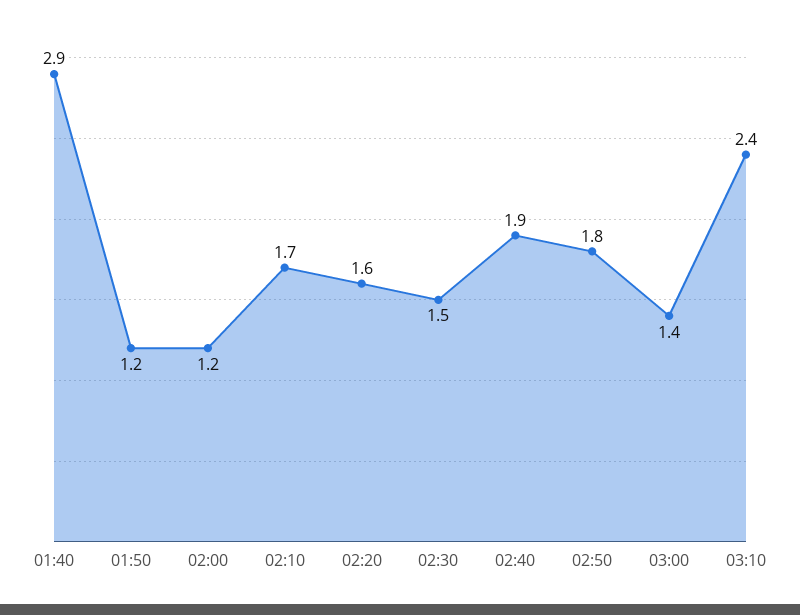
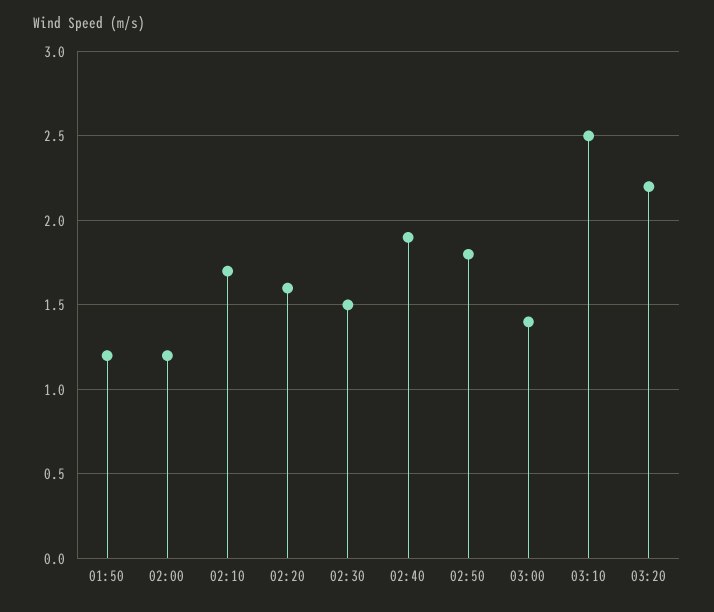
01:40: 2.9 -> none
03:10: 2.4 -> 2.5
03:20: none -> 2.2

